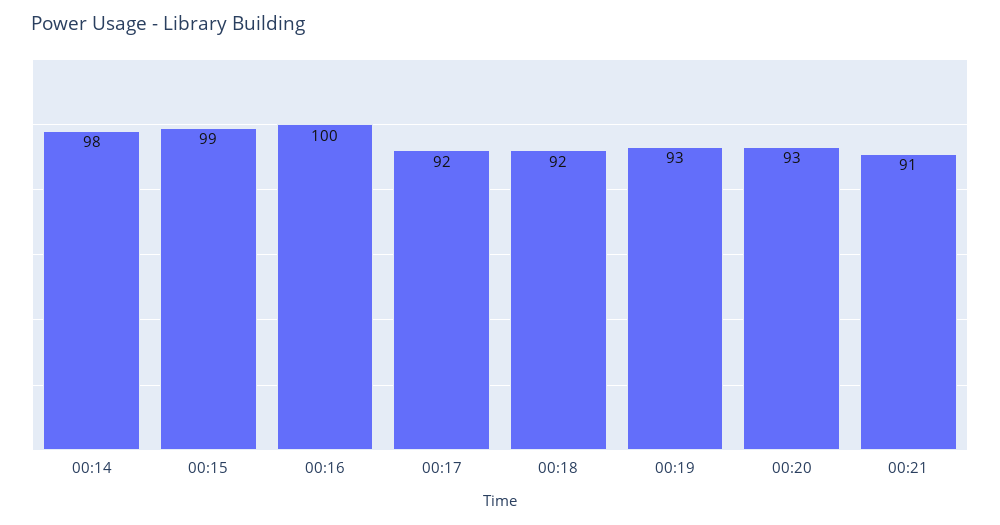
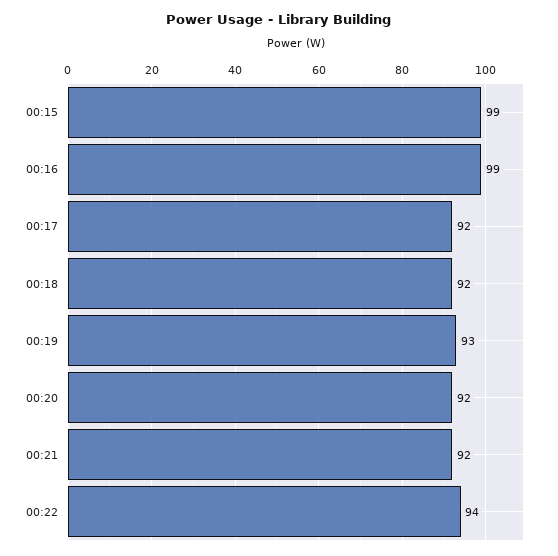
00:14: 98 -> none
00:16: 100 -> 99
00:20: 93 -> 92
00:21: 91 -> 92
00:22: none -> 94

